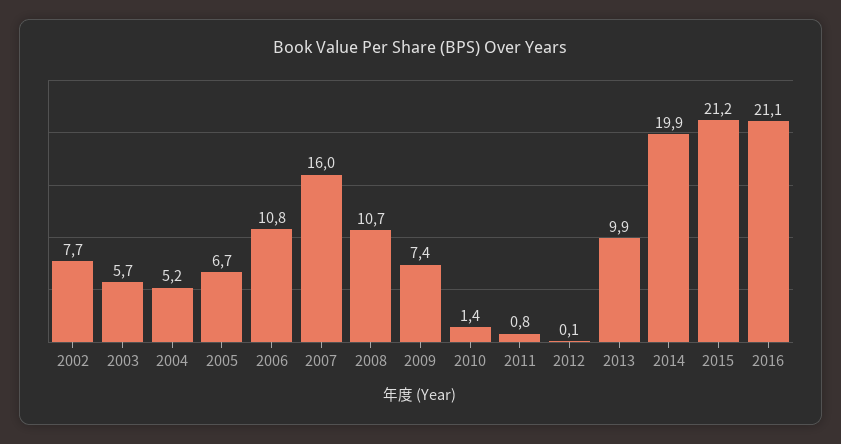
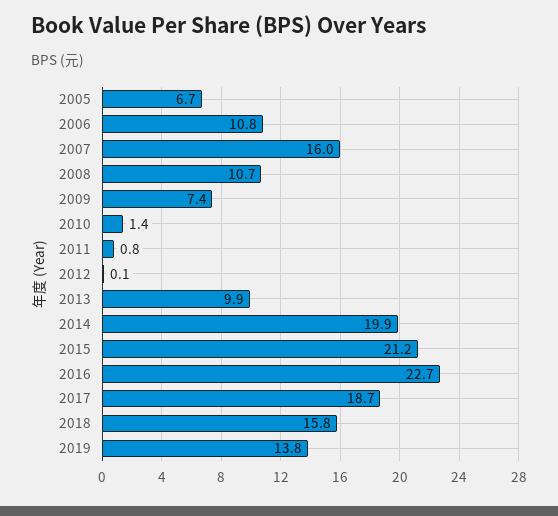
2002: 7.7 -> none
2003: 5.7 -> none
2004: 5.2 -> none
2016: 21.1 -> 22.7
2017: none -> 18.7
2018: none -> 15.8
2019: none -> 13.8

